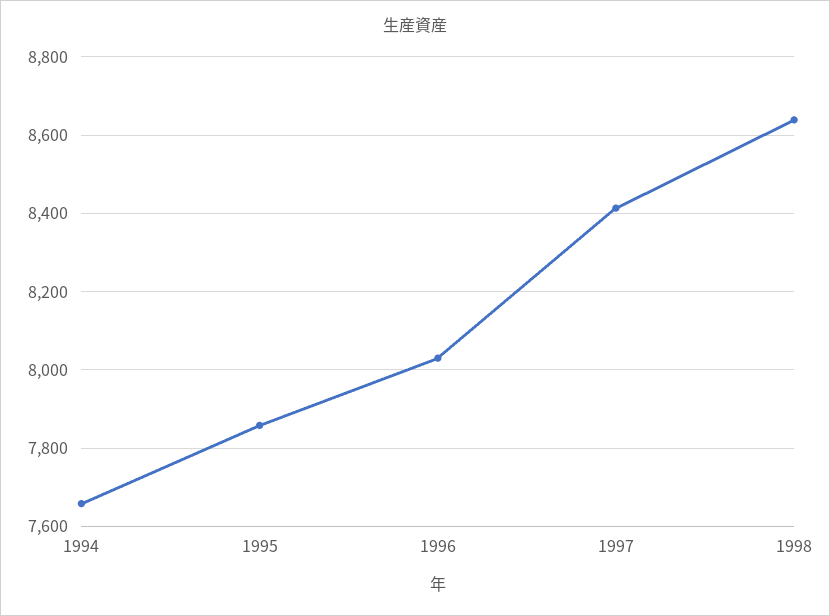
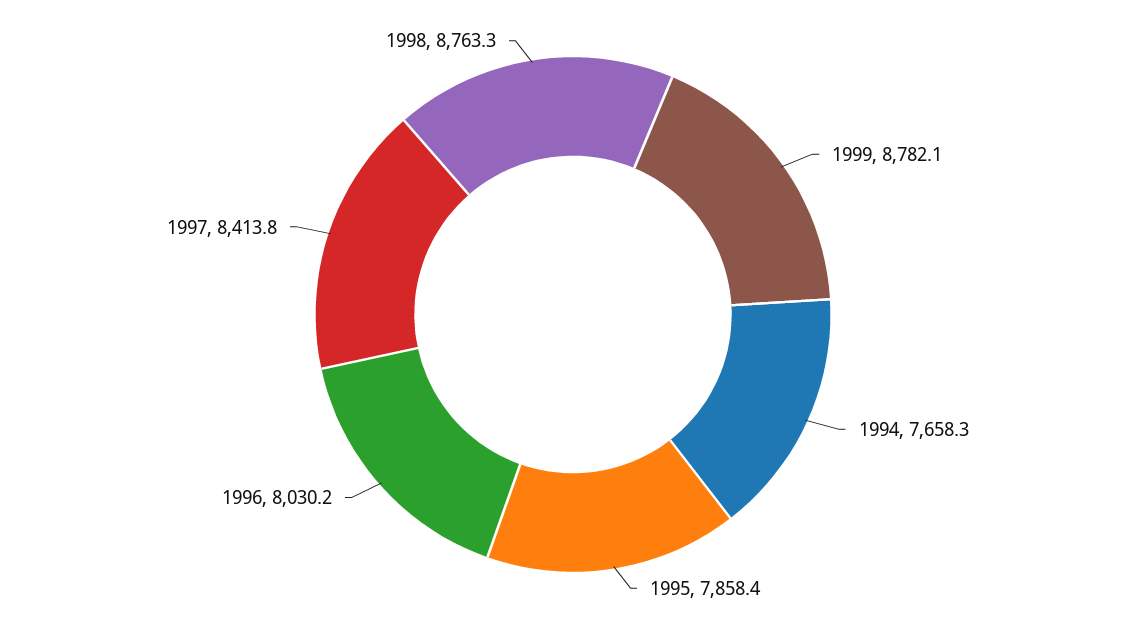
1998: 8640 -> 8763.3
1999: none -> 8782.1

